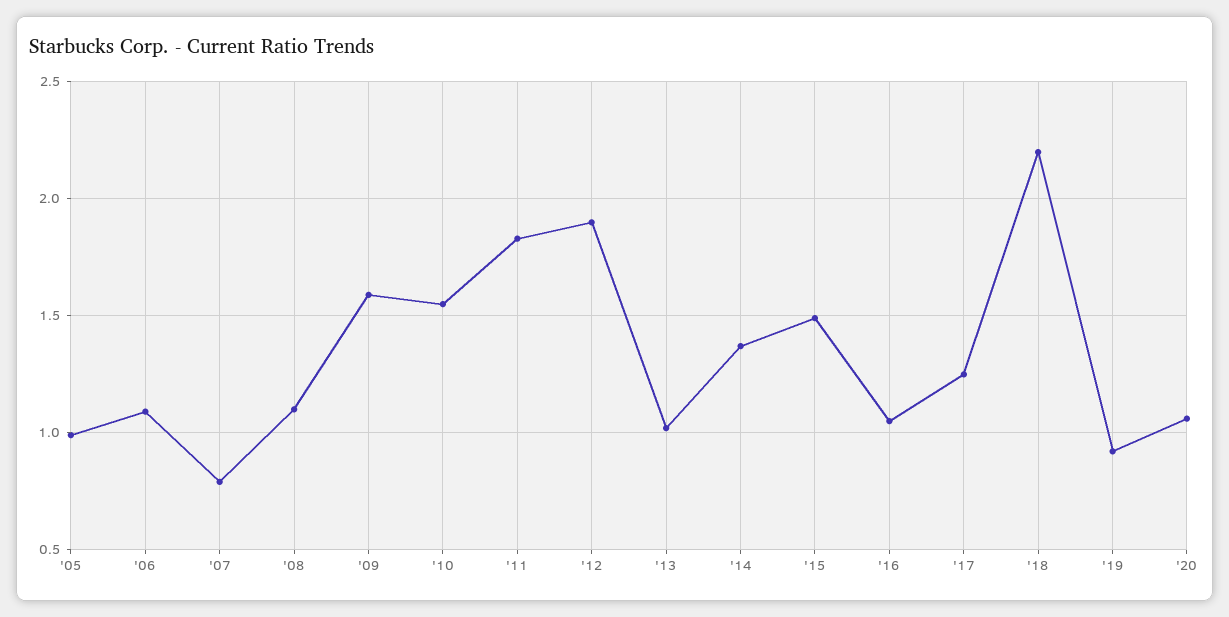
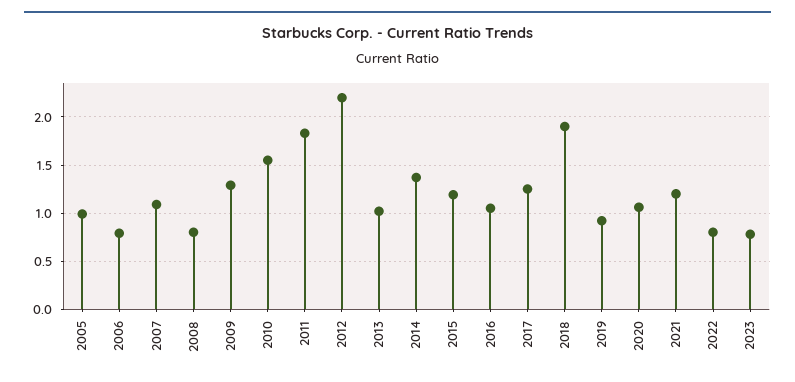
'06: 1.1 -> 0.8
'07: 0.8 -> 1.1
'08: 1.1 -> 0.8
'09: 1.6 -> 1.3
'12: 1.9 -> 2.2
'15: 1.5 -> 1.2
'18: 2.2 -> 1.9
2021: none -> 1.2
2022: none -> 0.8
2023: none -> 0.8

